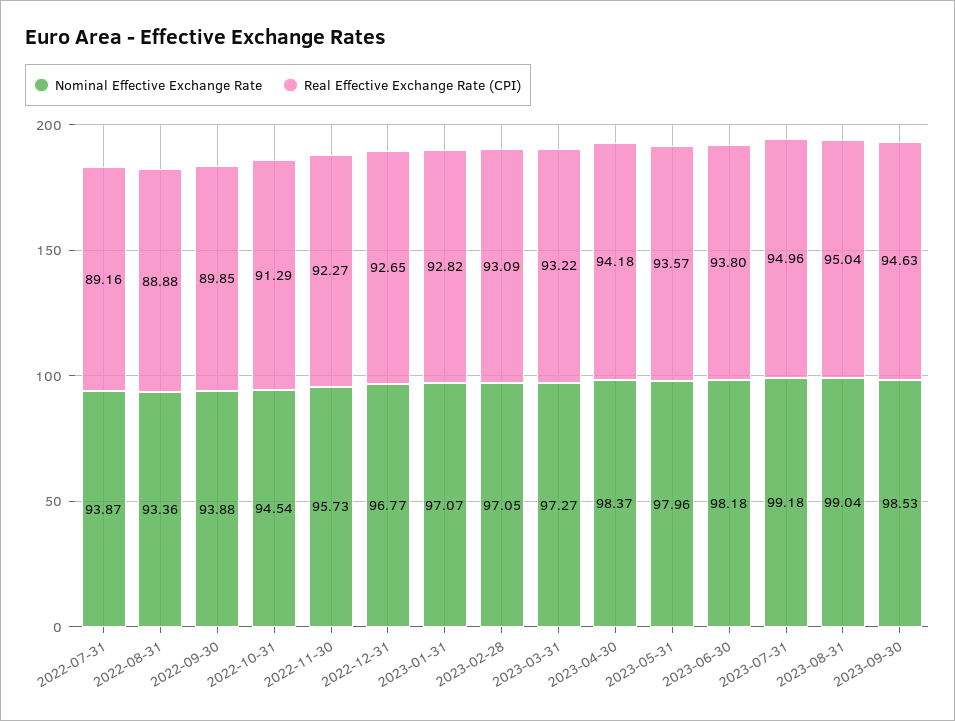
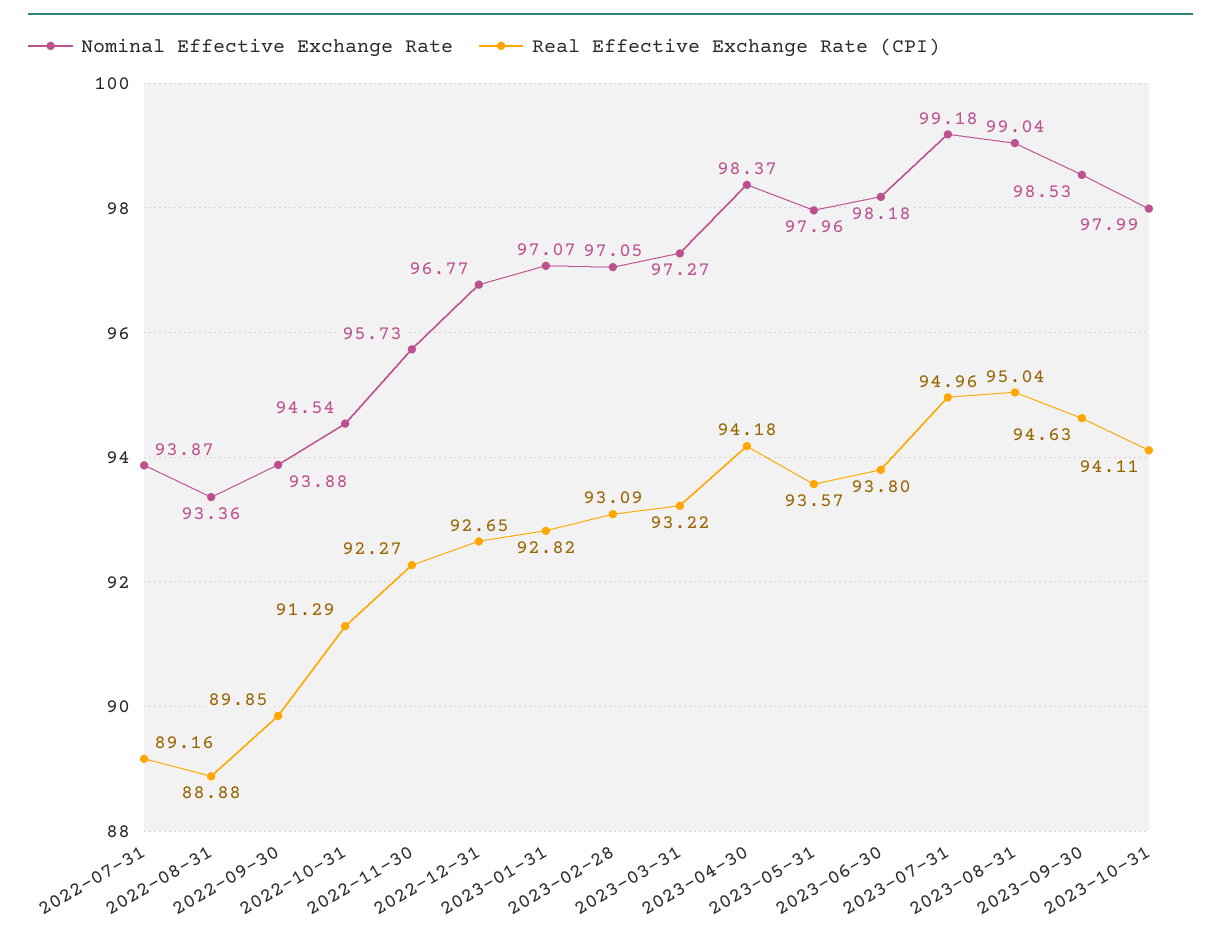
Nominal Effective Exchange Rate, 2023-10-31: none -> 97.99
Real Effective Exchange Rate (CPI), 2023-10-31: none -> 94.11

